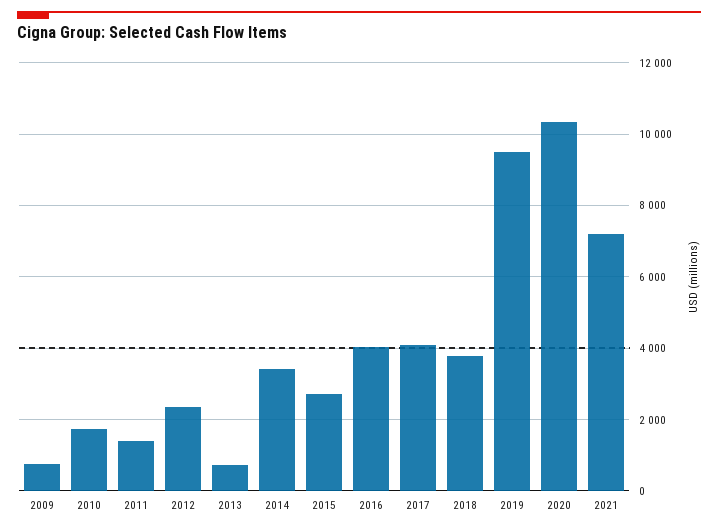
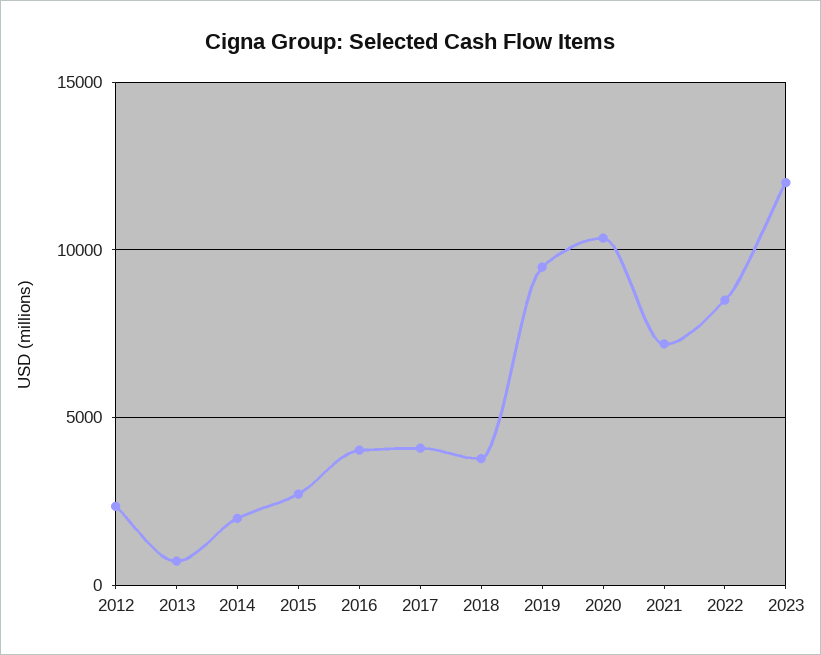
2009: 800 -> none
2010: 1800 -> none
2011: 1400 -> none
2014: 3400 -> 2000
2022: none -> 8500
2023: none -> 12000

